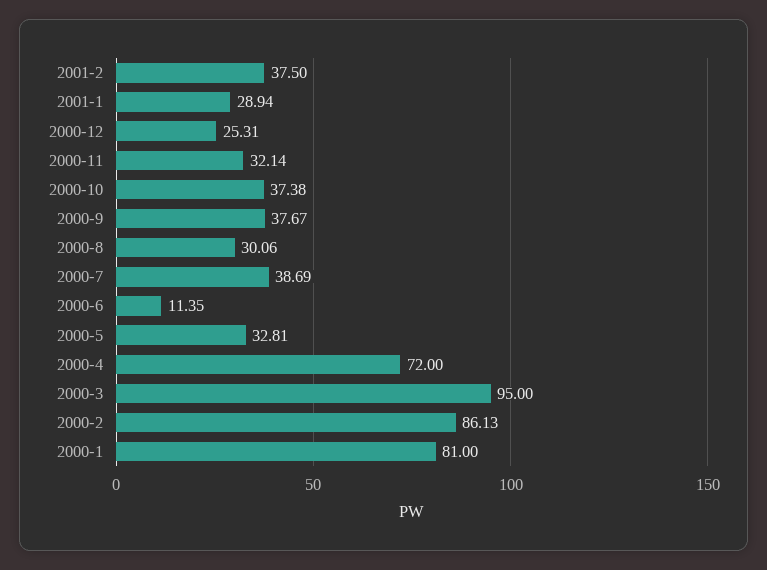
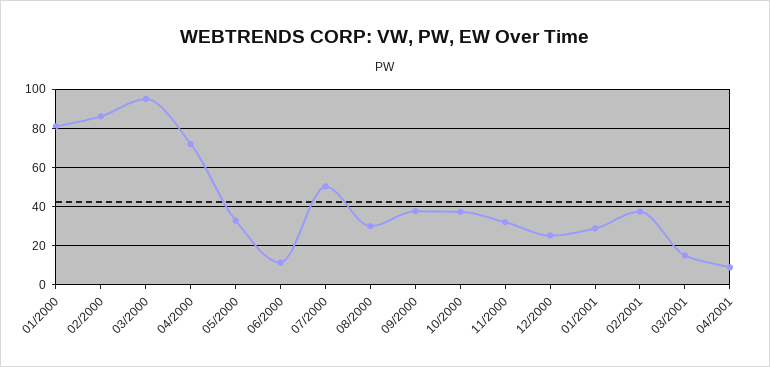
2000-7: 38.69 -> 50
03/2001: none -> 15
04/2001: none -> 10

